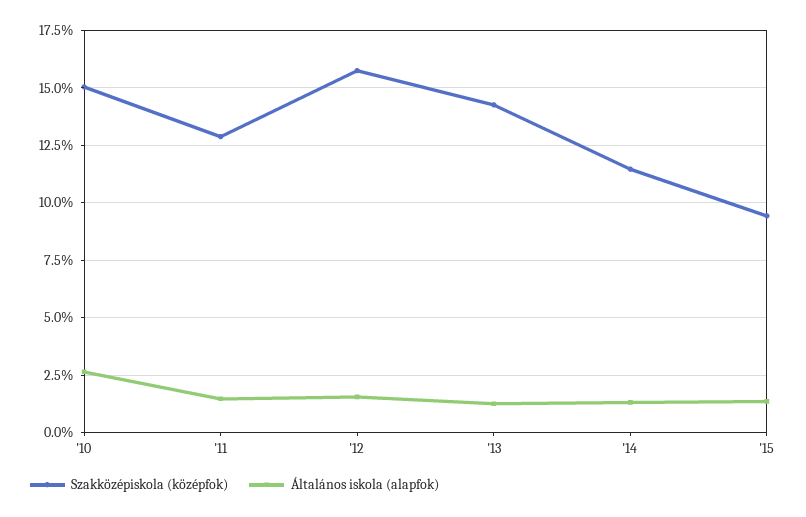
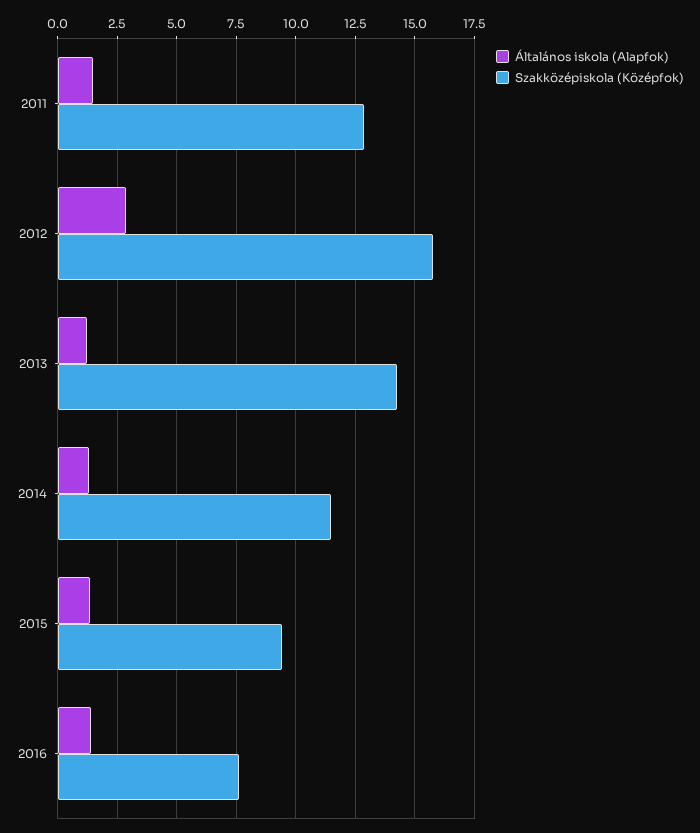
Szakközépiskola (középfok), '10: 15 -> none
Általános iskola (alapfok), '10: 2.5 -> none
Általános iskola (alapfok), '12: 1.5 -> 3
Általános iskola (alapfok), 2016: none -> 1.5
Szakközépiskola (középfok), 2016: none -> 7.5

